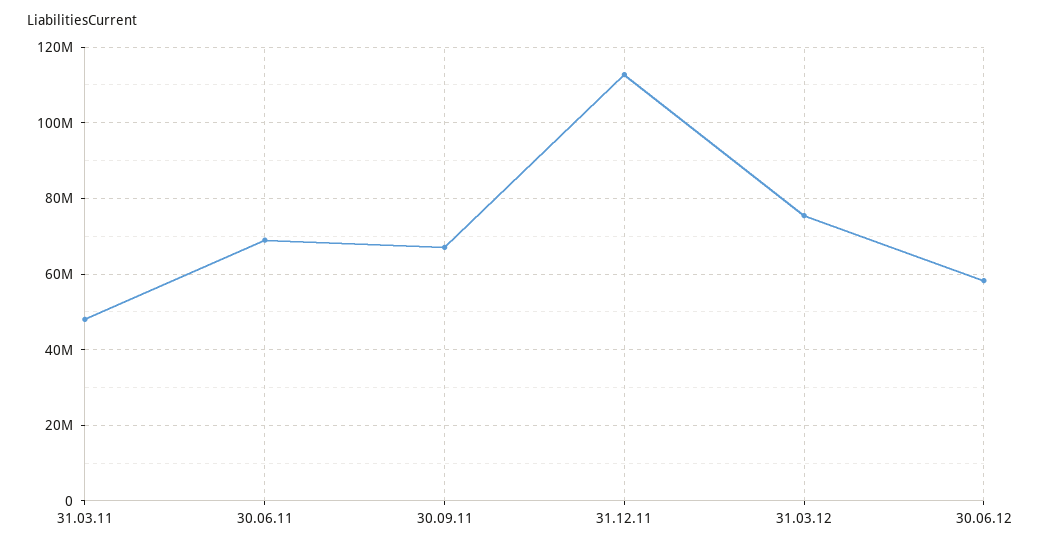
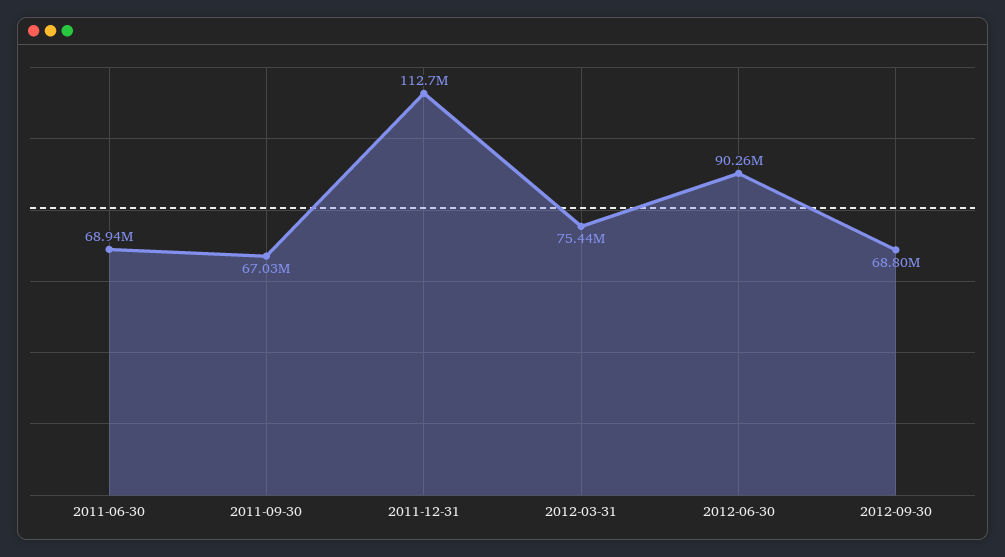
31.03.11: 48000000 -> none
30.06.12: 58000000 -> 90260000
2012-09-30: none -> 68800000

